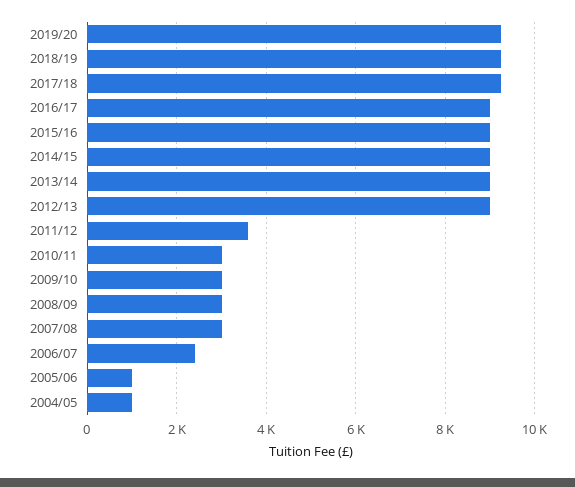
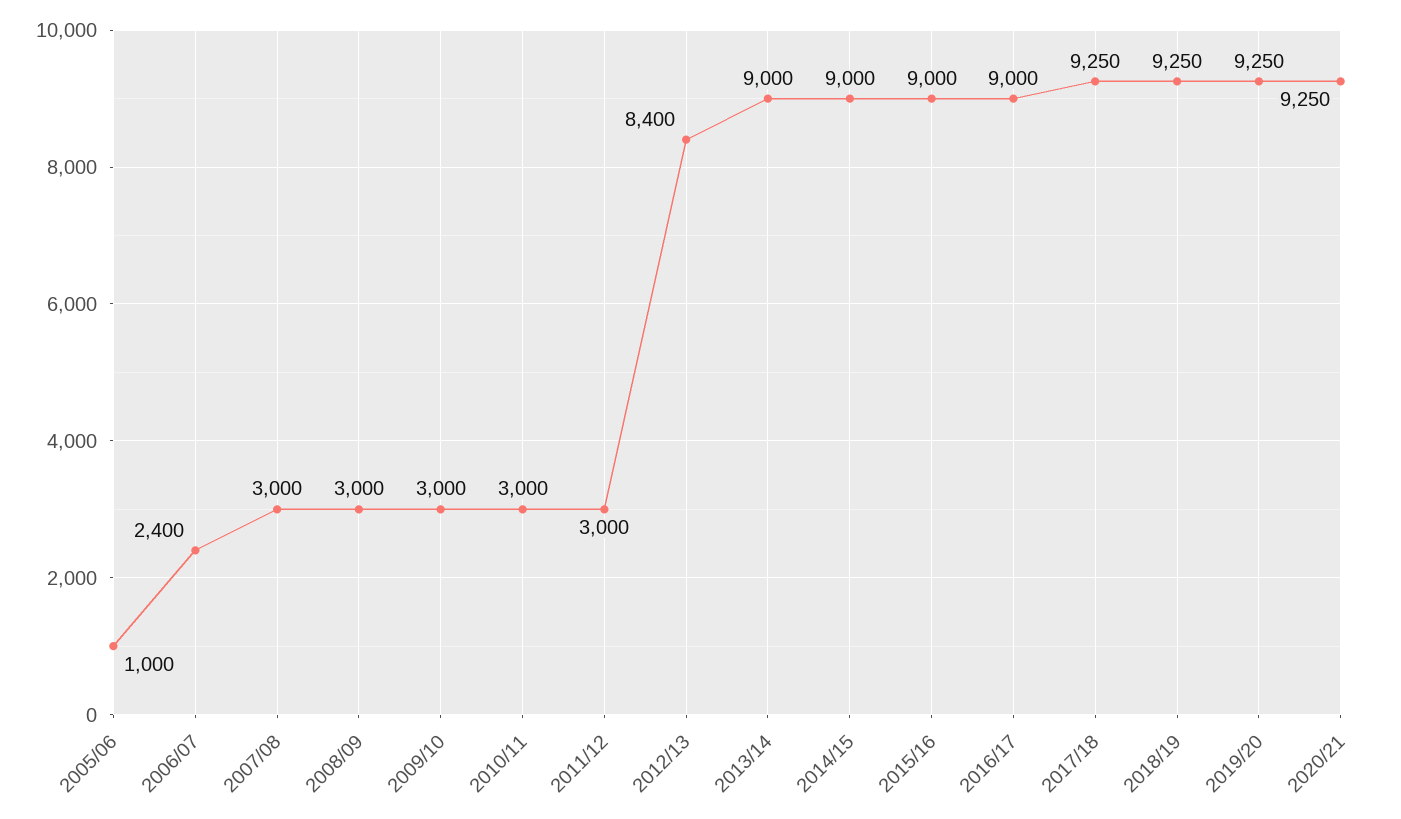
2012/13: 9000 -> 8400
2011/12: 3600 -> 3000
2004/05: 1000 -> none
2020/21: none -> 9250

